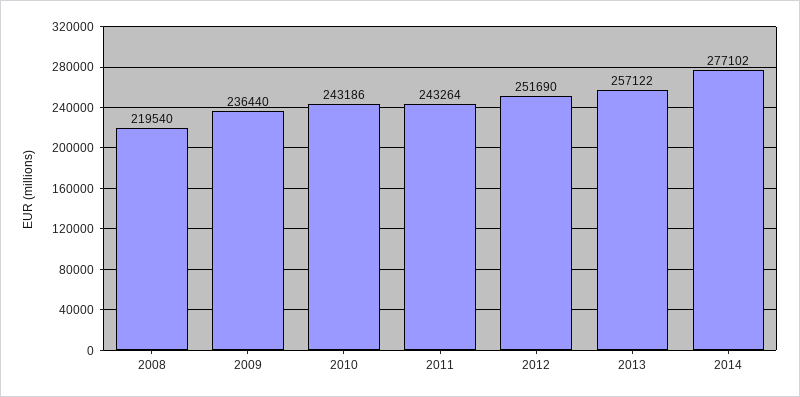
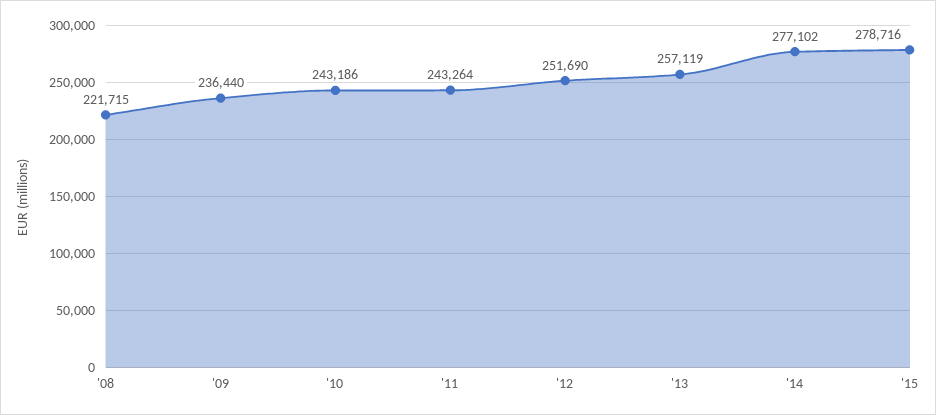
2008: 219540 -> 221715
2013: 257122 -> 257119
'15: none -> 278716

